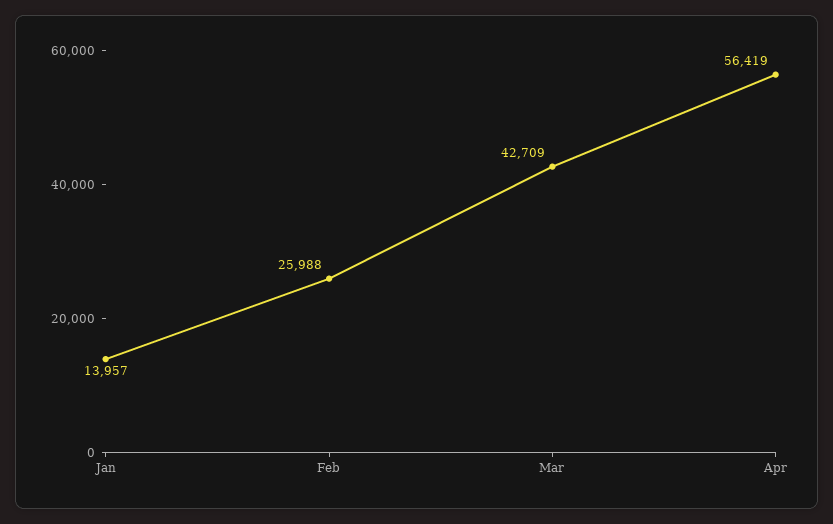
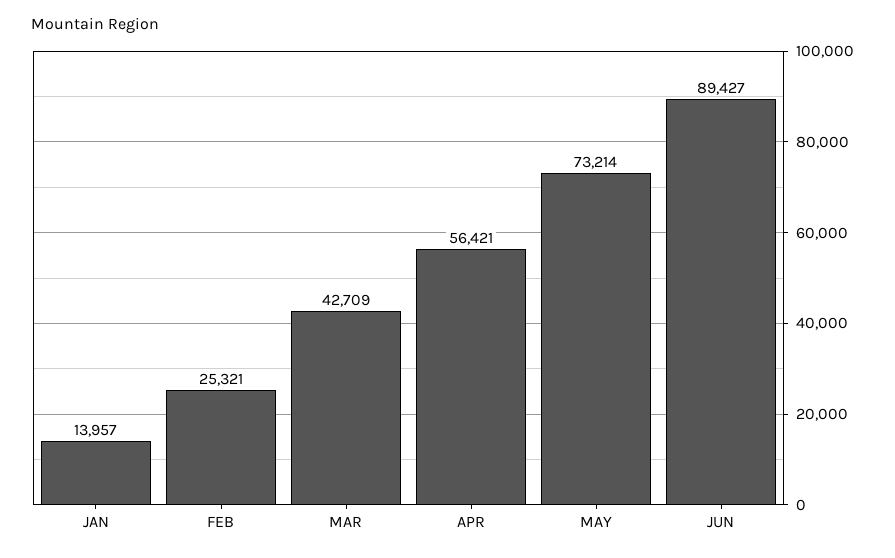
Feb: 25988 -> 25321
Apr: 56419 -> 56421
MAY: none -> 73214
JUN: none -> 89427

